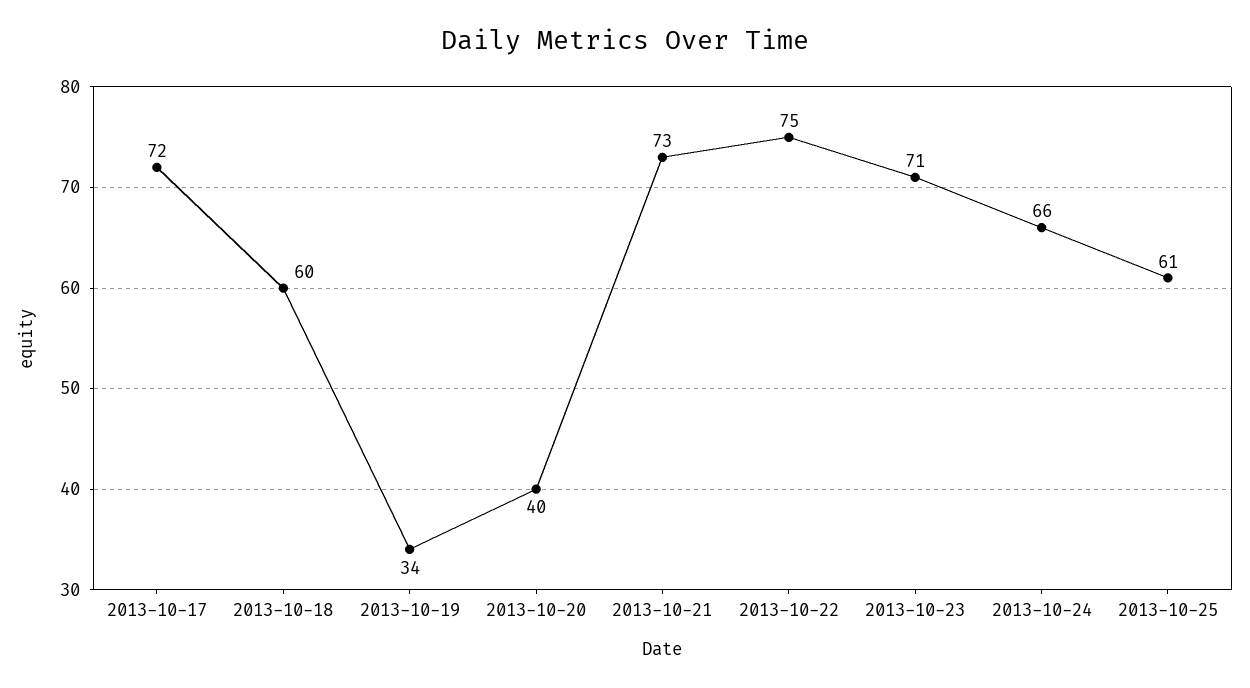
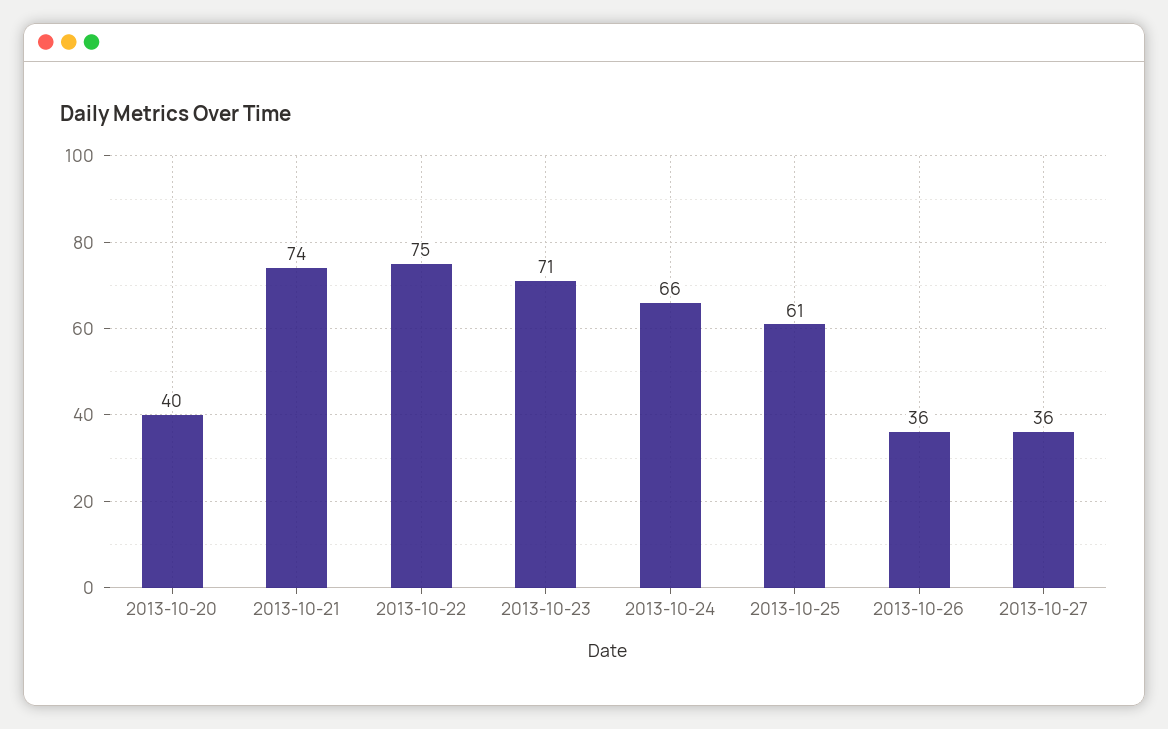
2013-10-17: 72 -> none
2013-10-18: 60 -> none
2013-10-19: 34 -> none
2013-10-21: 73 -> 74
2013-10-26: none -> 36
2013-10-27: none -> 36

